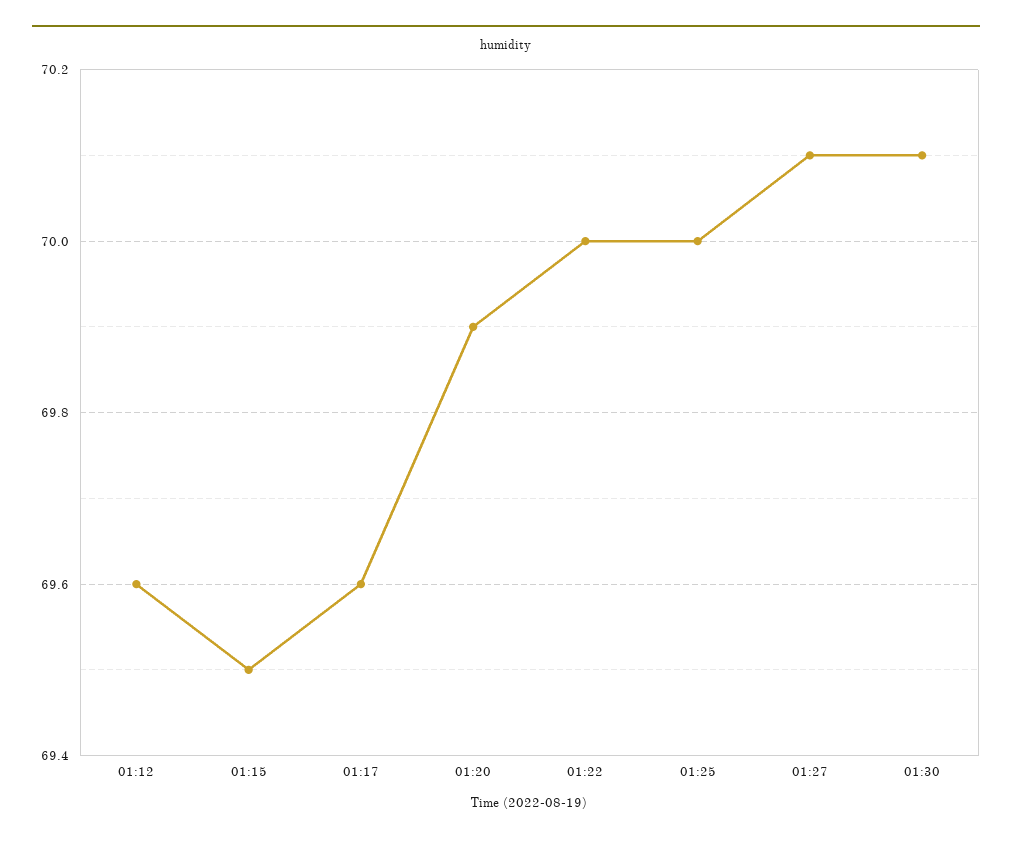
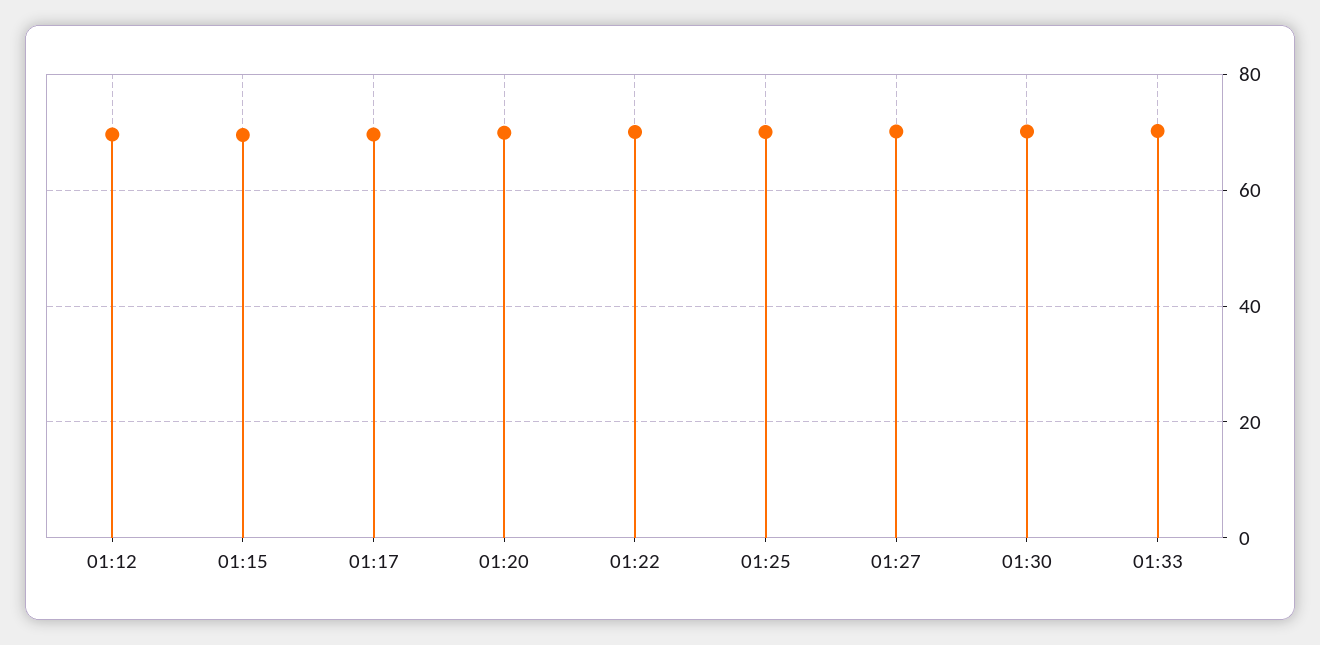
01:33: none -> 70

